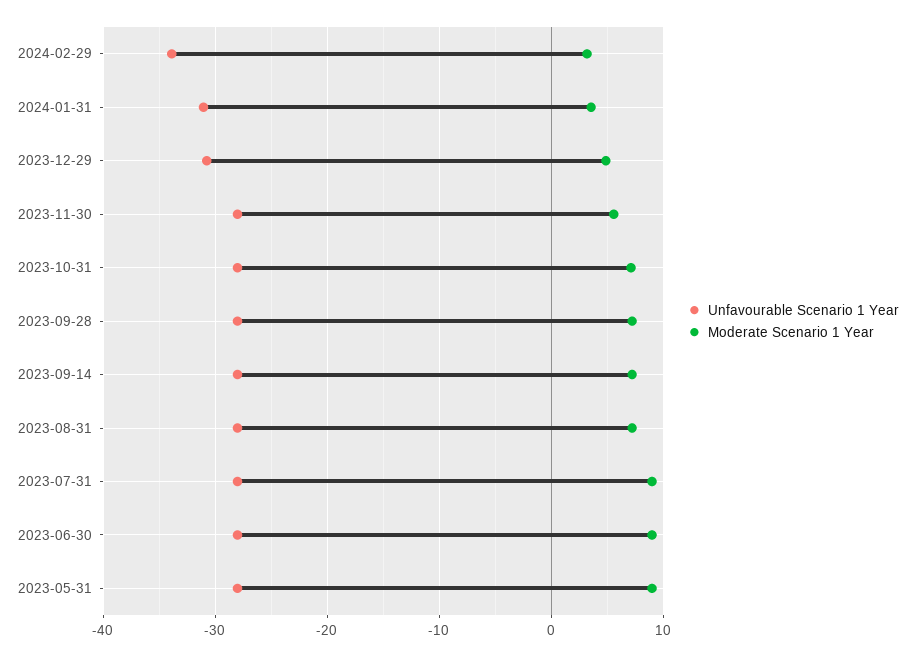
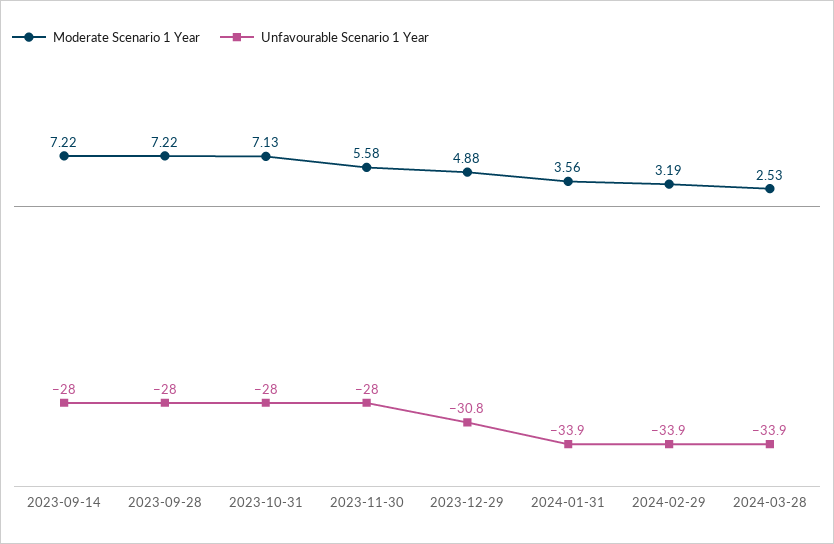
Unfavourable Scenario 1 Year, 2024-01-31: -31 -> -33.9
Unfavourable Scenario 1 Year, 2023-08-31: -28 -> none
Moderate Scenario 1 Year, 2023-08-31: 7 -> none
Unfavourable Scenario 1 Year, 2023-07-31: -28 -> none
Moderate Scenario 1 Year, 2023-07-31: 9 -> none
Unfavourable Scenario 1 Year, 2023-06-30: -28 -> none
Moderate Scenario 1 Year, 2023-06-30: 9 -> none
Unfavourable Scenario 1 Year, 2023-05-31: -28 -> none
Moderate Scenario 1 Year, 2023-05-31: 9 -> none
Moderate Scenario 1 Year, 2024-03-28: none -> 2.53
Unfavourable Scenario 1 Year, 2024-03-28: none -> -33.9

